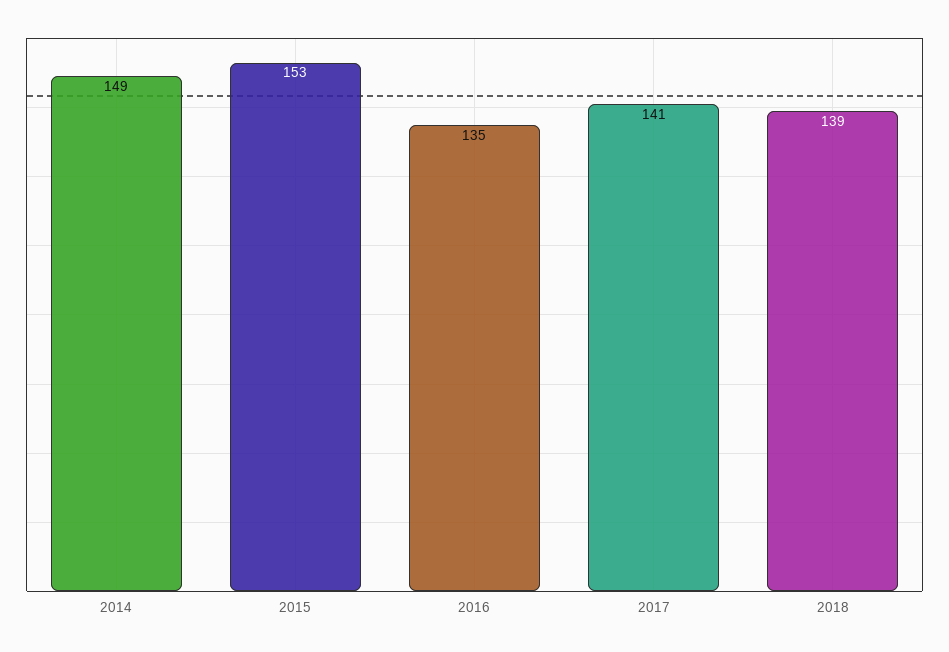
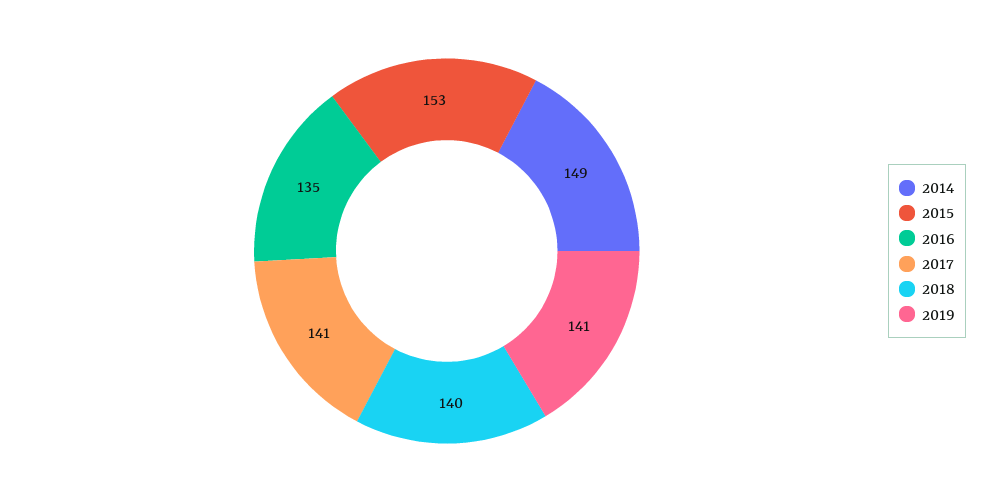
2018: 139 -> 140
2019: none -> 141

